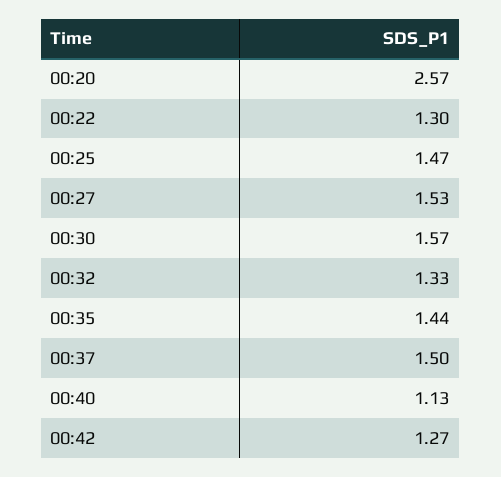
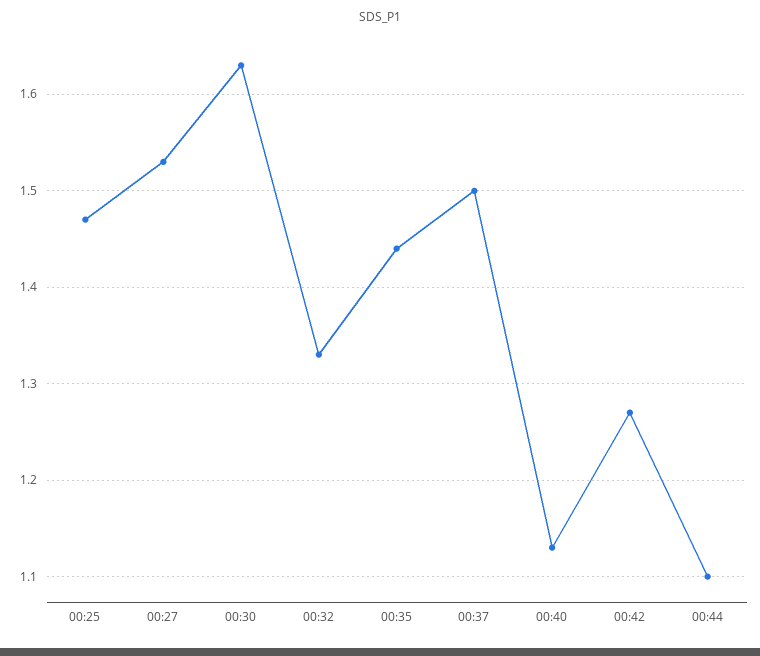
00:20: 2.57 -> none
00:22: 1.3 -> none
00:30: 1.57 -> 1.63
00:44: none -> 1.1

